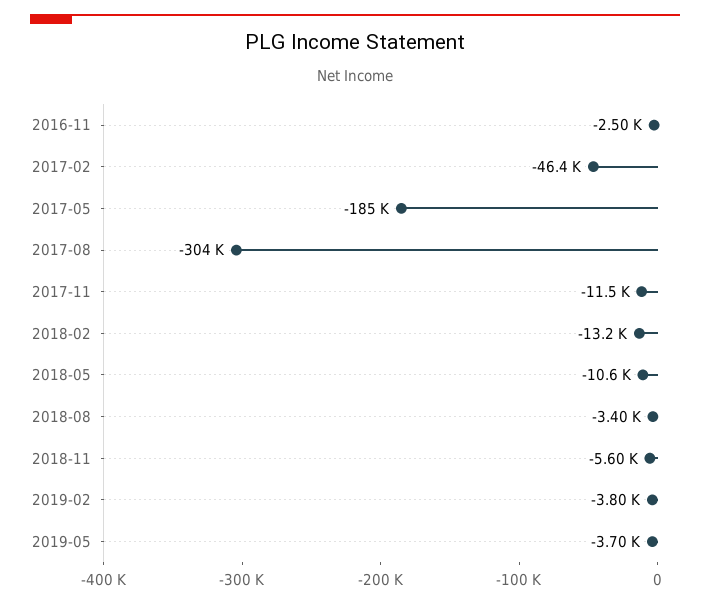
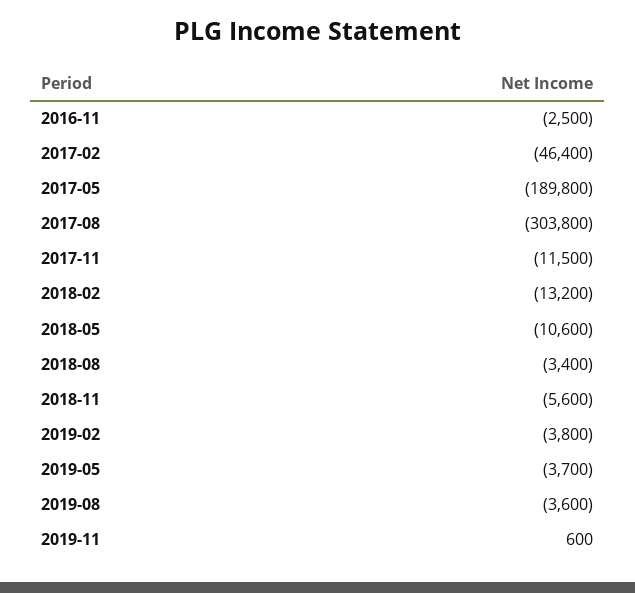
2017-05: -185000 -> -189800
2019-08: none -> -3600
2019-11: none -> 600

